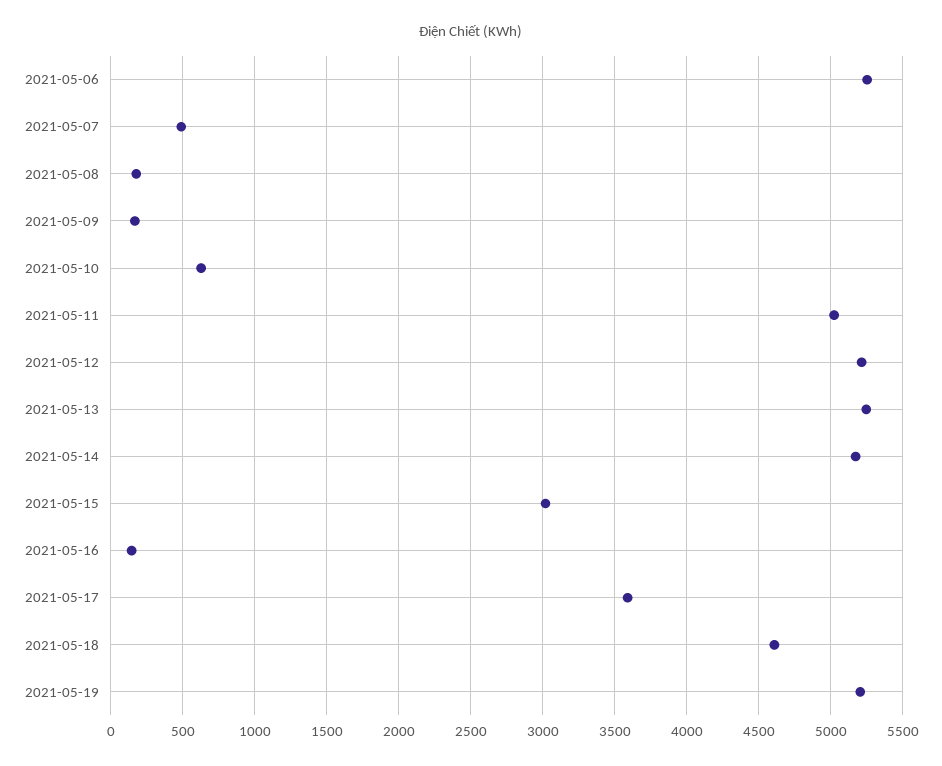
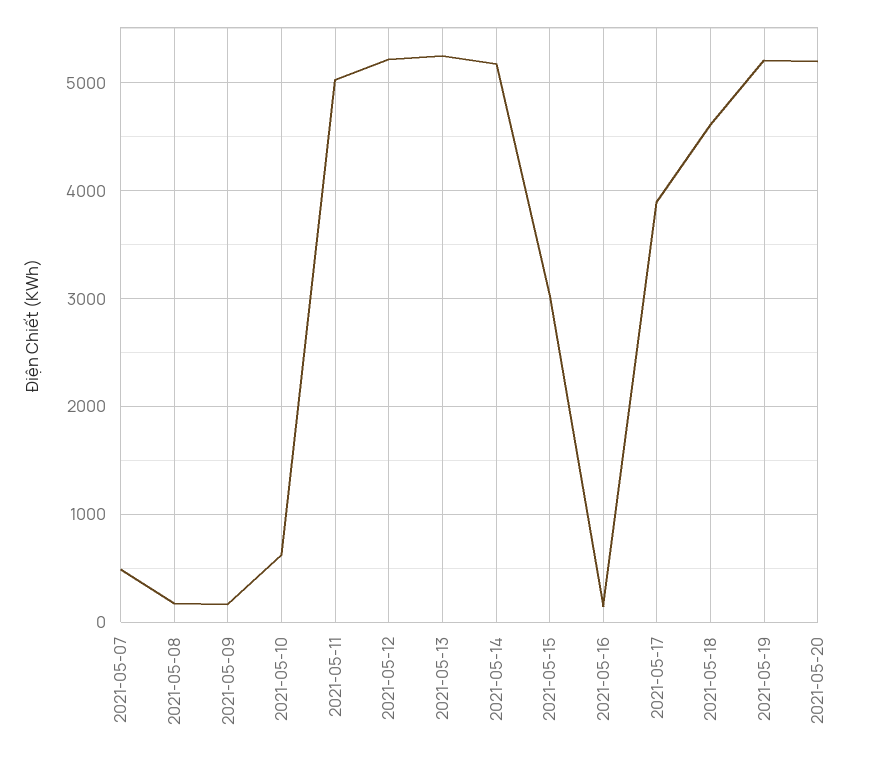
2021-05-06: 5250 -> none
2021-05-17: 3600 -> 3900
2021-05-20: none -> 5200

